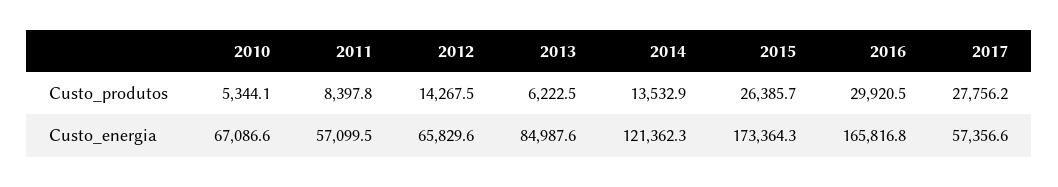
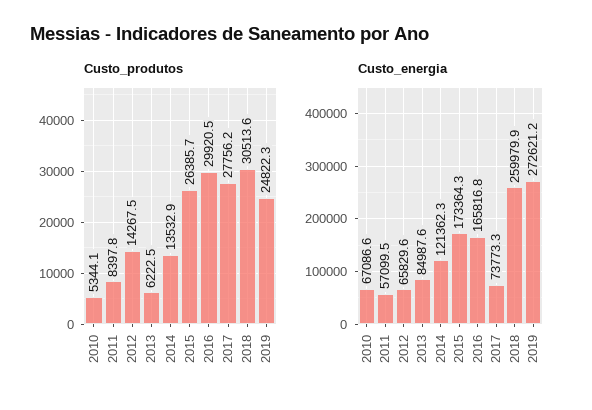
Custo_energia, 2017: 57356.6 -> 73773.3
Custo_produtos, 2018: none -> 30513.6
Custo_produtos, 2019: none -> 24822.3
Custo_energia, 2018: none -> 259979.9
Custo_energia, 2019: none -> 272621.2

